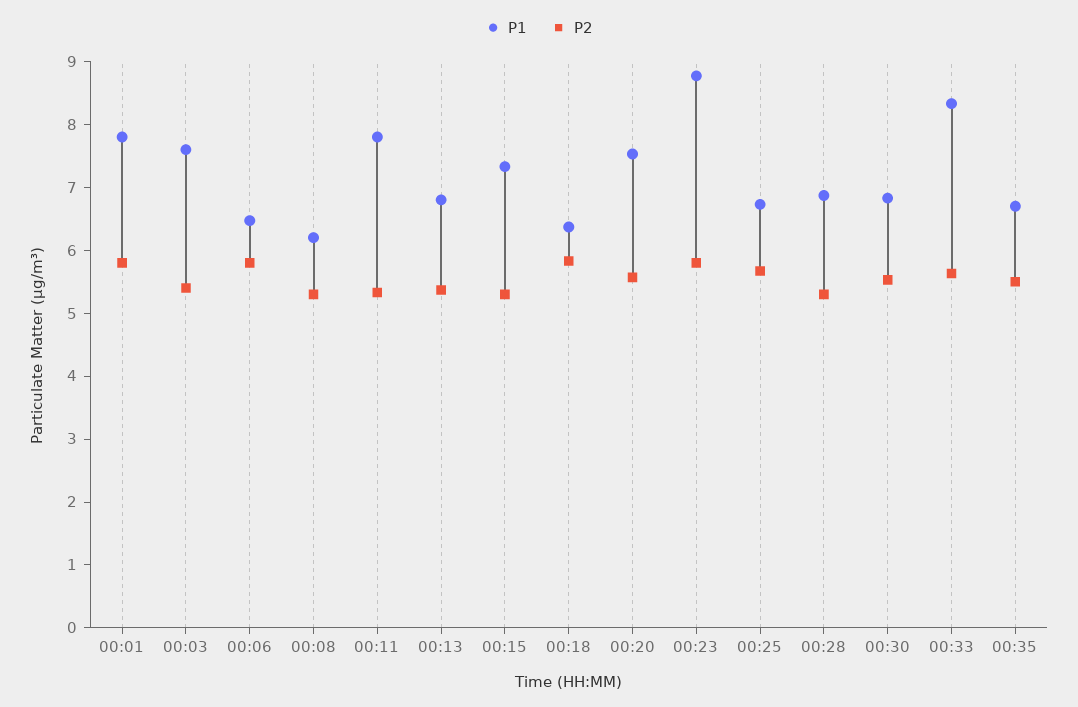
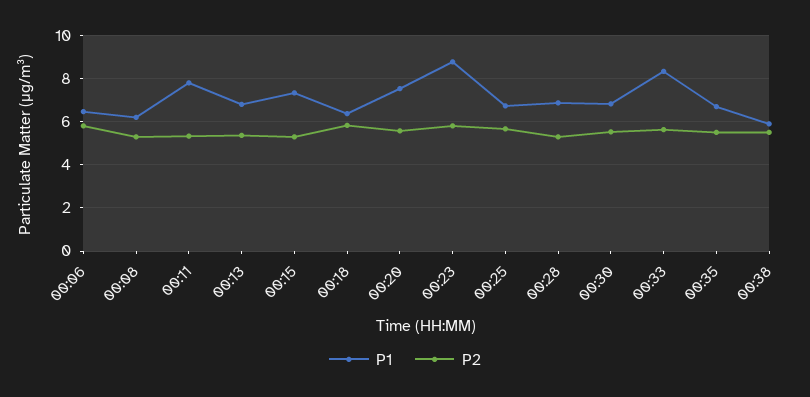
P1, 00:01: 7.8 -> none
P2, 00:01: 5.8 -> none
P1, 00:03: 7.6 -> none
P2, 00:03: 5.4 -> none
P1, 00:38: none -> 6
P2, 00:38: none -> 5.5

